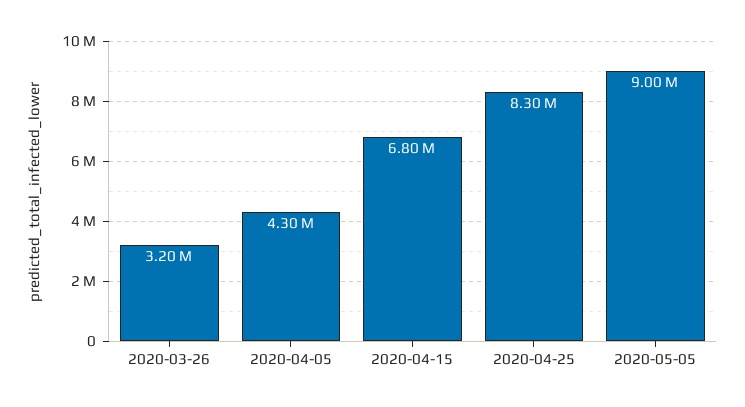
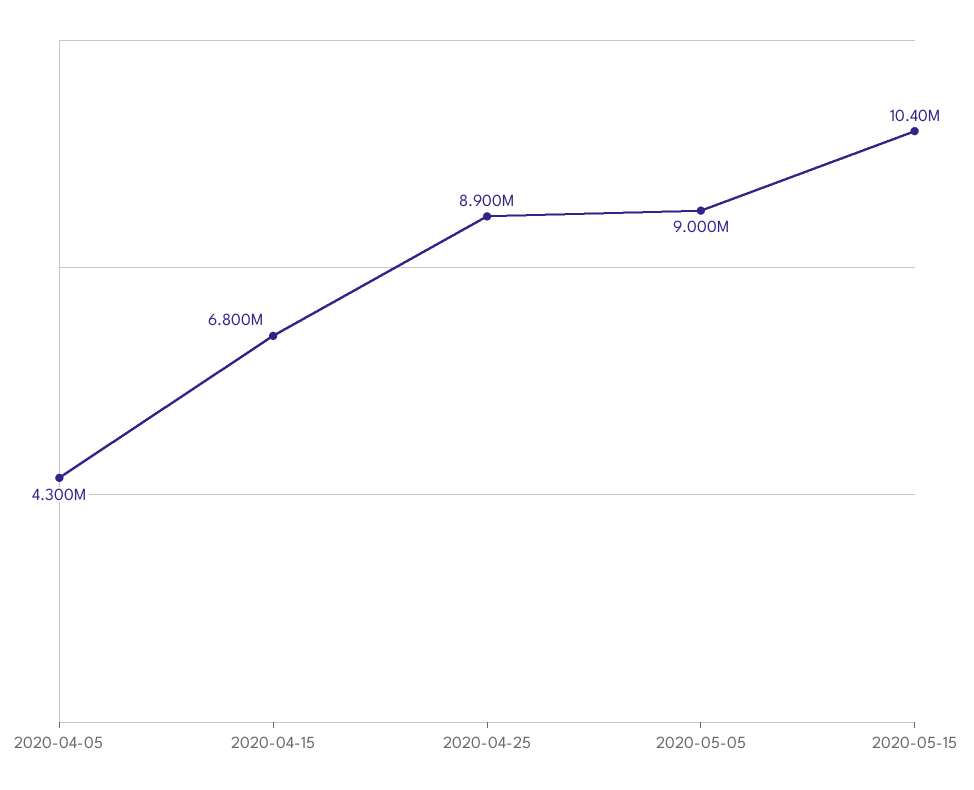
2020-03-26: 3200000 -> none
2020-04-25: 8300000 -> 8900000
2020-05-15: none -> 10400000

